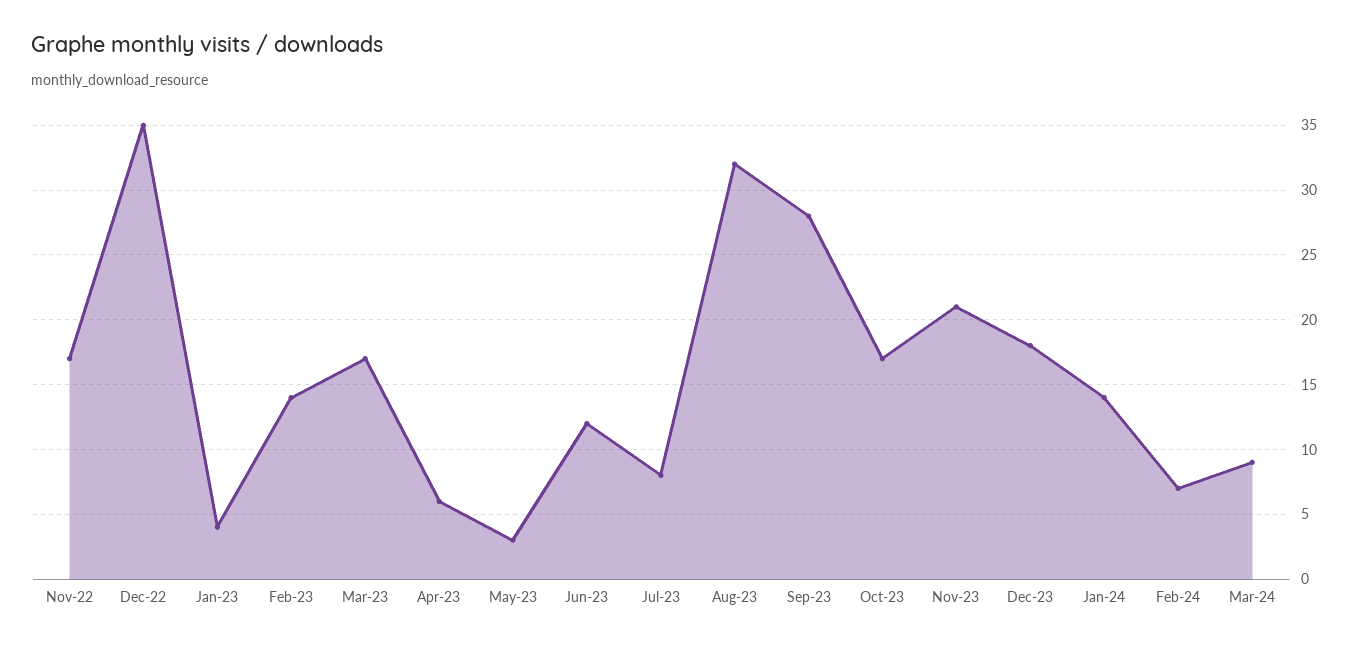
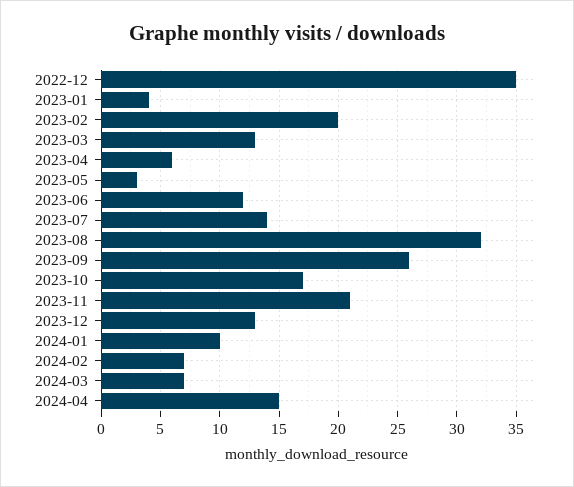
Nov-22: 17 -> none
Feb-23: 14 -> 20
Mar-23: 17 -> 13
Jul-23: 8 -> 14
Sep-23: 28 -> 26
Dec-23: 18 -> 13
Jan-24: 14 -> 10
Mar-24: 9 -> 7
2024-04: none -> 15

